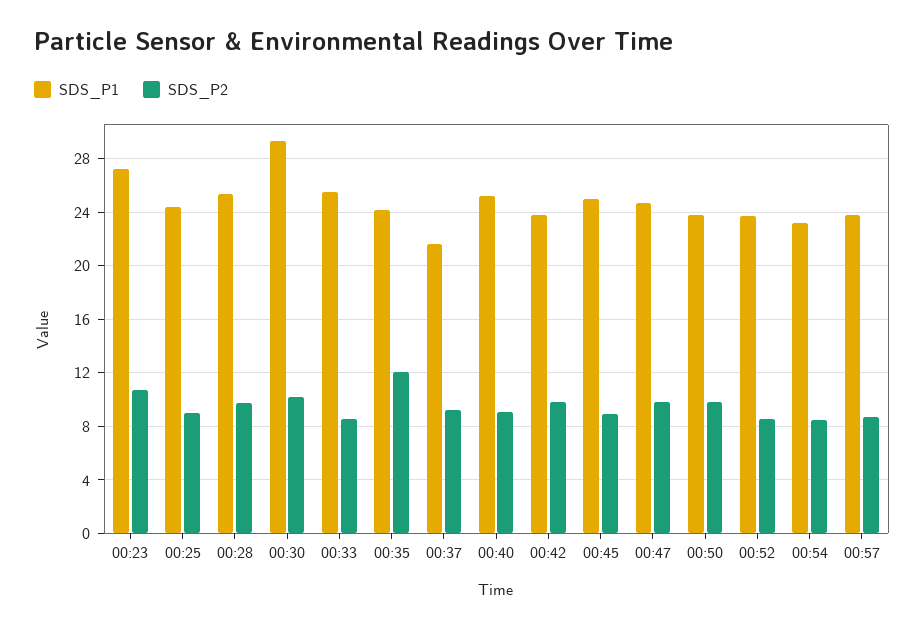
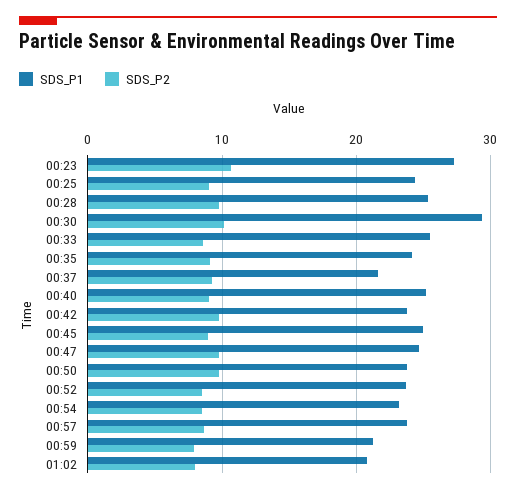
SDS_P2, 00:35: 12 -> 9
SDS_P1, 00:59: none -> 21
SDS_P2, 00:59: none -> 8
SDS_P1, 01:02: none -> 21
SDS_P2, 01:02: none -> 8

